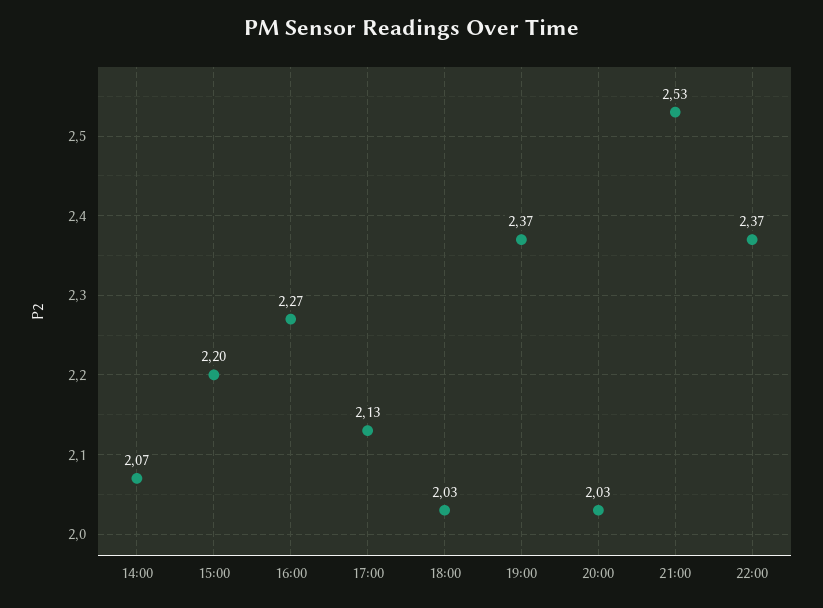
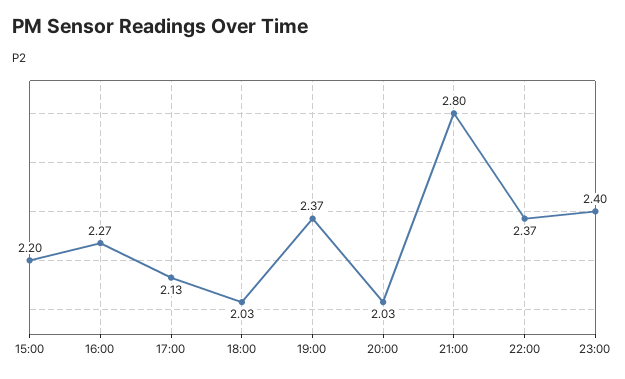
14:00: 2.07 -> none
21:00: 2.53 -> 2.8
23:00: none -> 2.4

